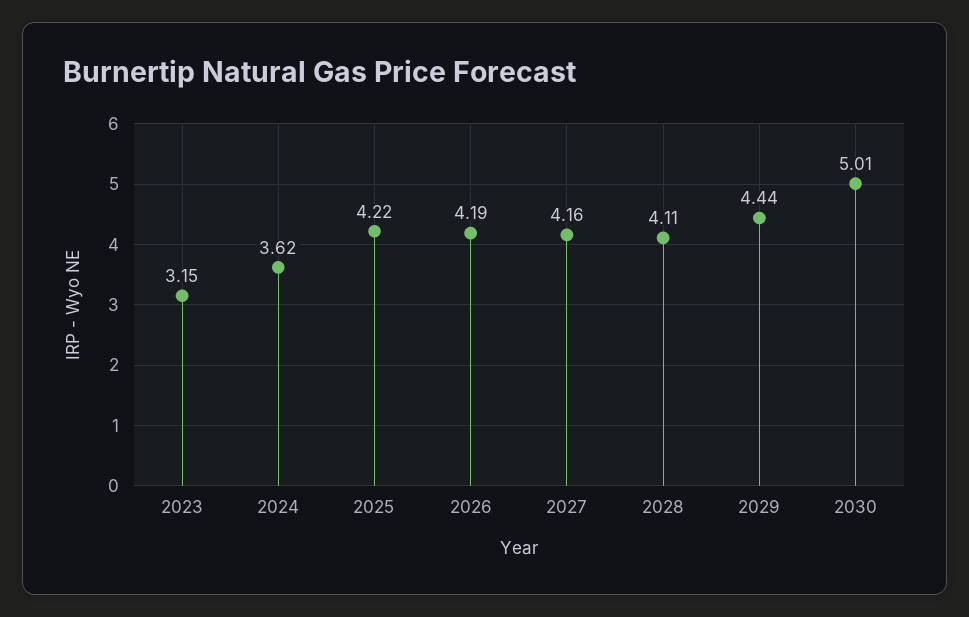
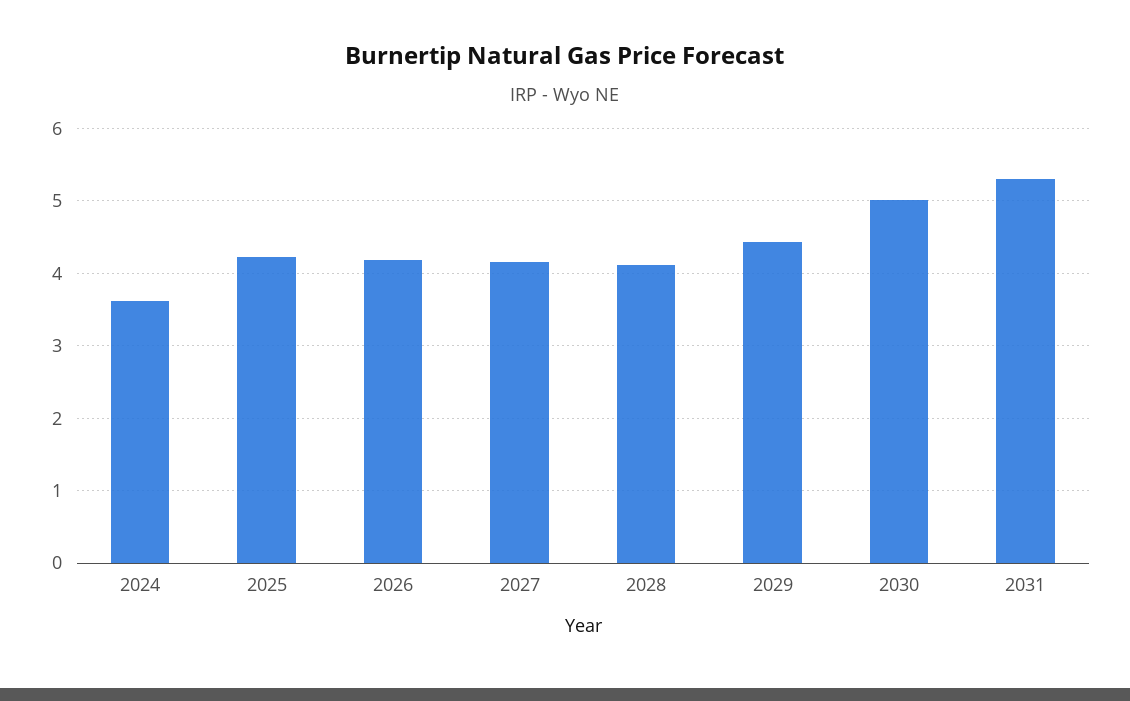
2023: 3.15 -> none
2031: none -> 5.3

